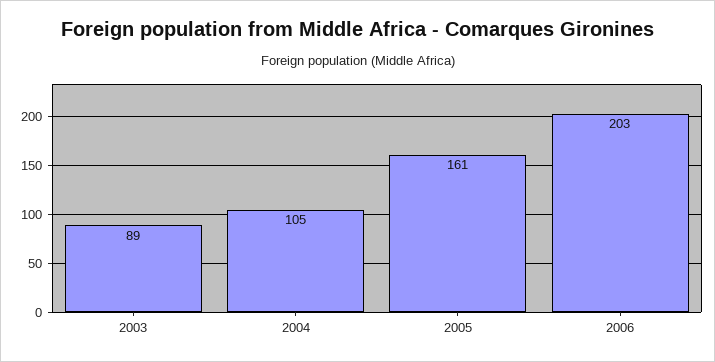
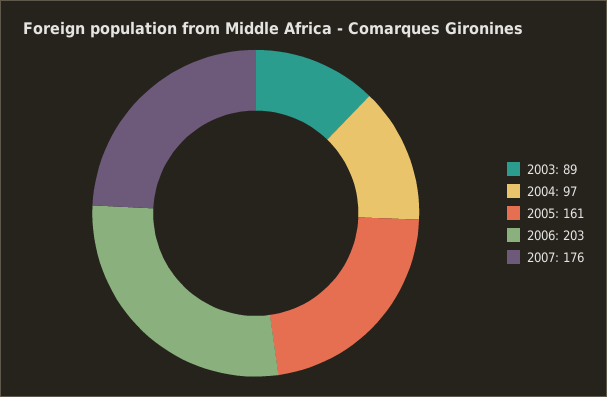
2004: 105 -> 97
2007: none -> 176

